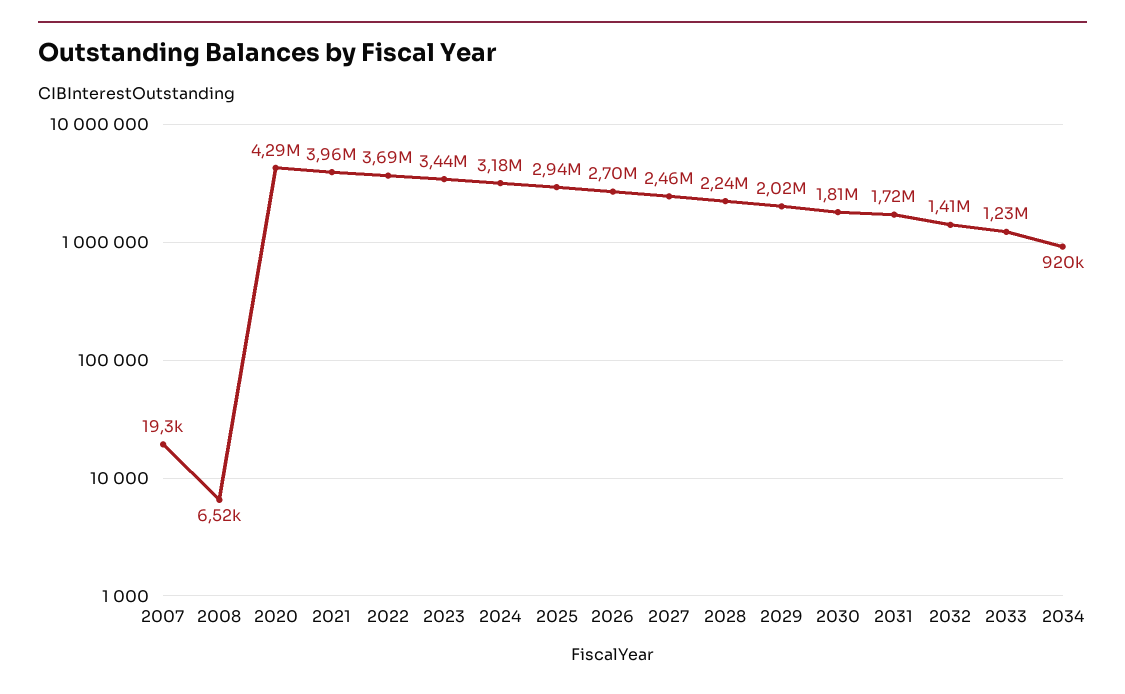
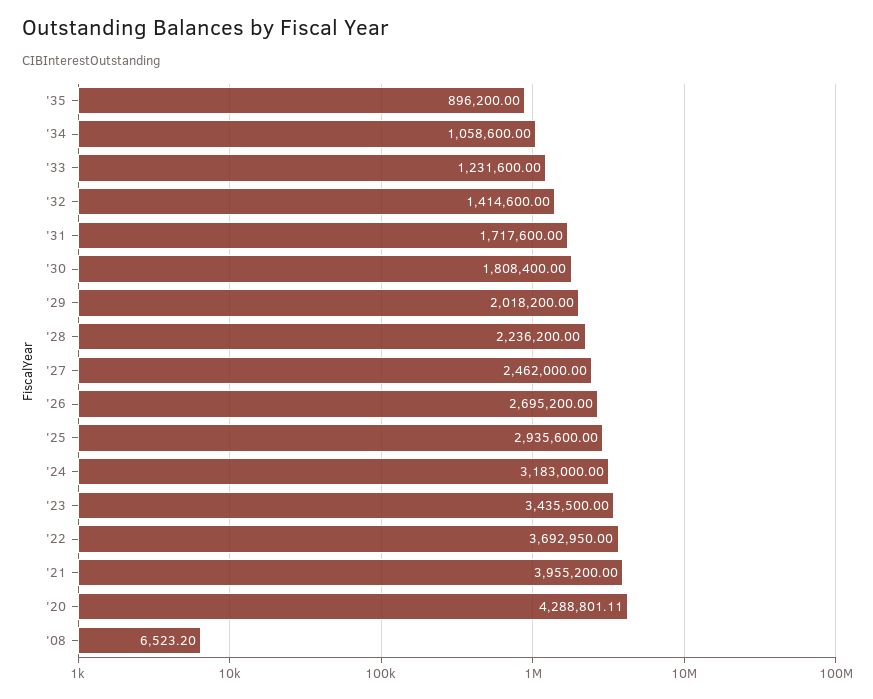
2007: 19300 -> none
2034: 920000 -> 1058600
'35: none -> 896200

